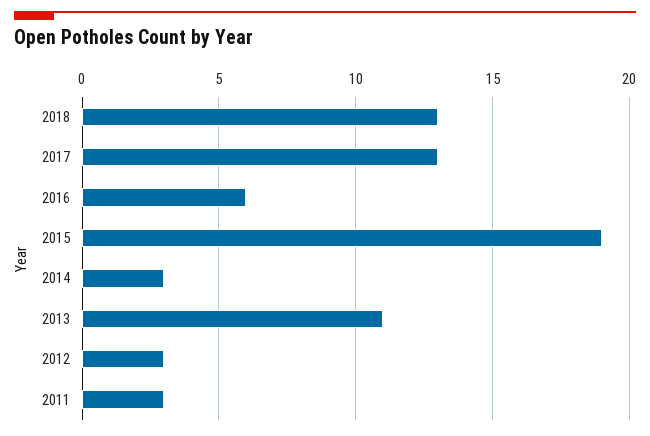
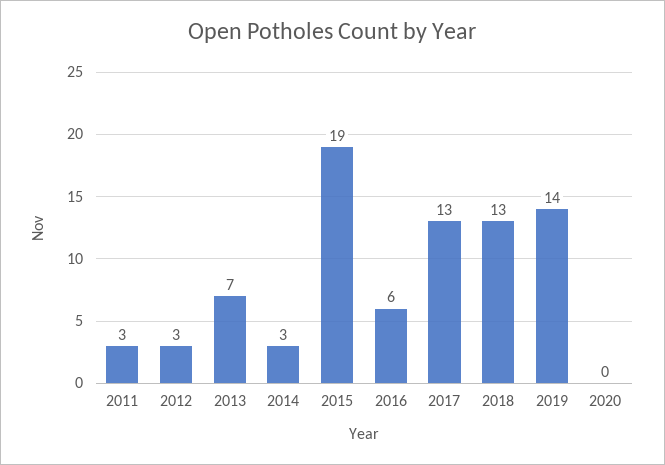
2013: 11 -> 7
2019: none -> 14
2020: none -> 0

